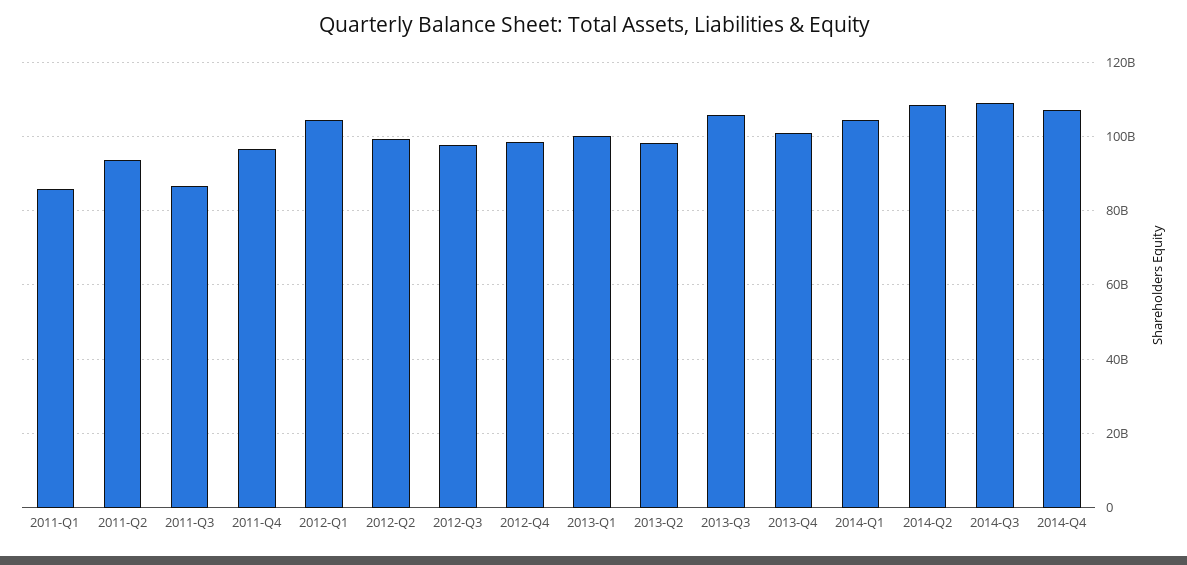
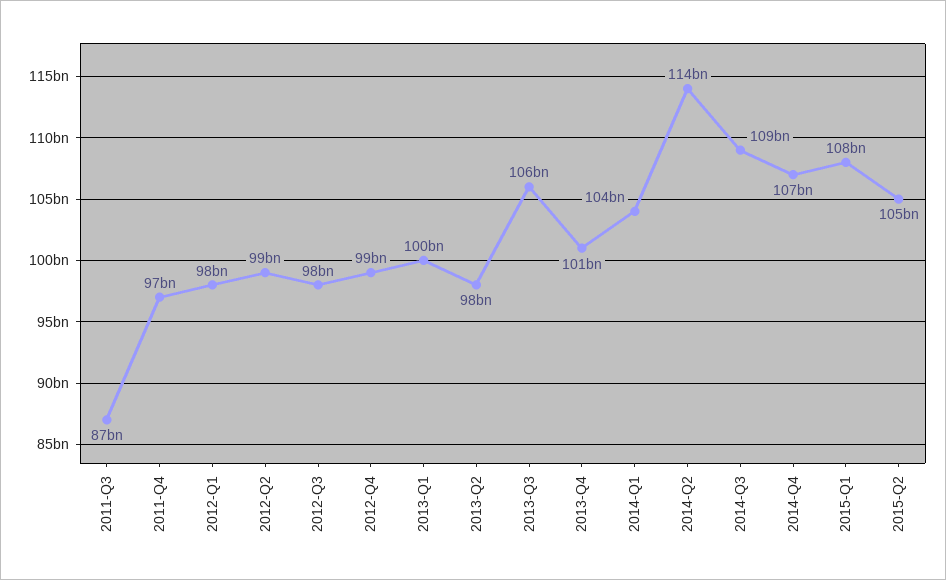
2011-Q1: 86000000000 -> none
2011-Q2: 94000000000 -> none
2012-Q1: 104000000000 -> 98000000000
2014-Q2: 108000000000 -> 114000000000
2015-Q1: none -> 108000000000
2015-Q2: none -> 105000000000

